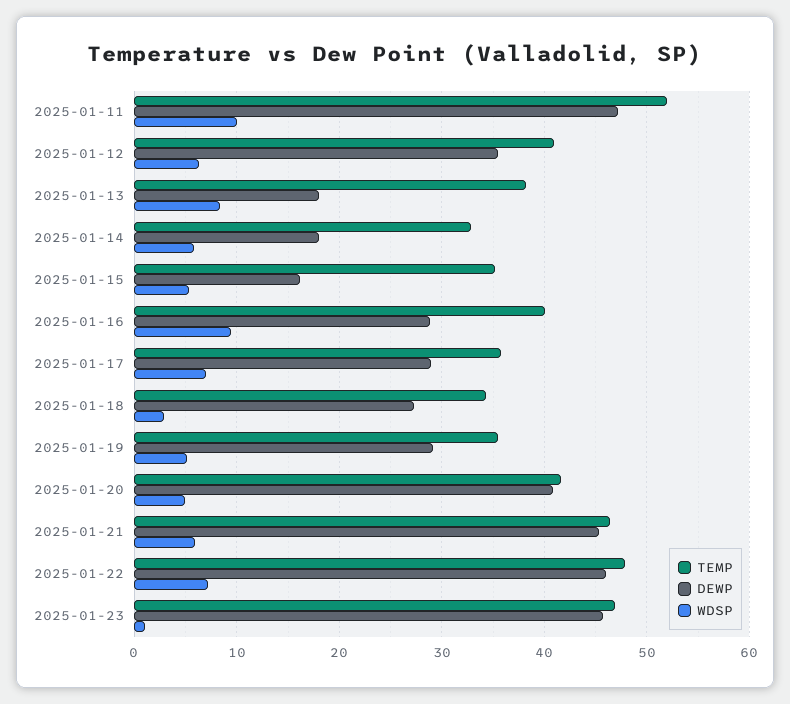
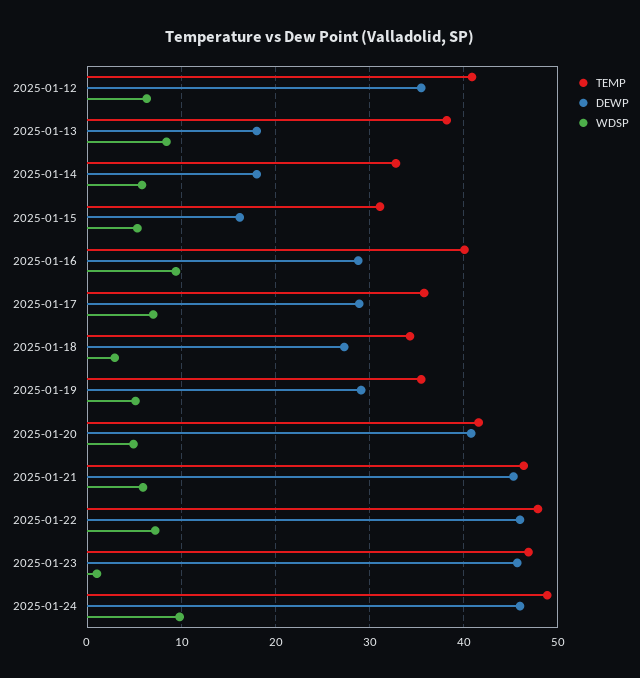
TEMP, 2025-01-11: 52 -> none
DEWP, 2025-01-11: 47 -> none
WDSP, 2025-01-11: 10 -> none
TEMP, 2025-01-15: 35 -> 31
TEMP, 2025-01-24: none -> 49
DEWP, 2025-01-24: none -> 46
WDSP, 2025-01-24: none -> 10

